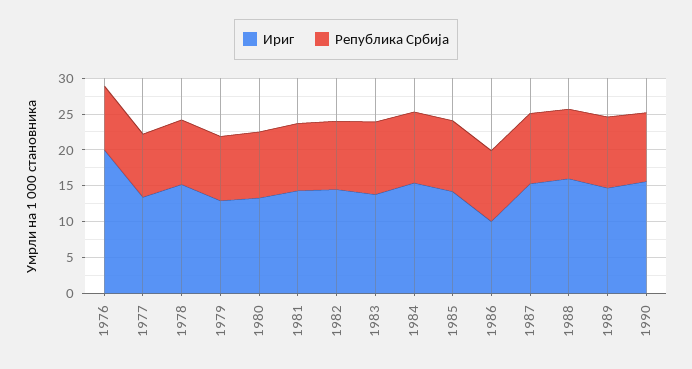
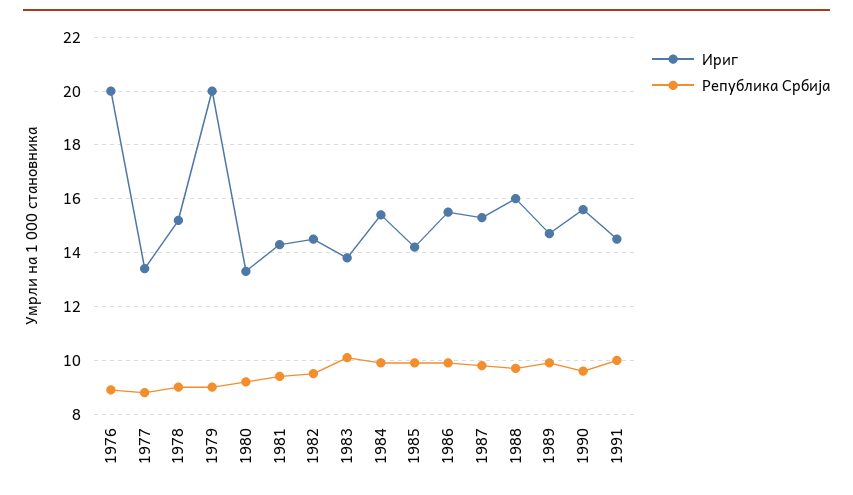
Ириг, 1979: 12.5 -> 20
Ириг, 1986: 10 -> 15.5
Ириг, 1991: none -> 14.5
Република Србија, 1991: none -> 10

